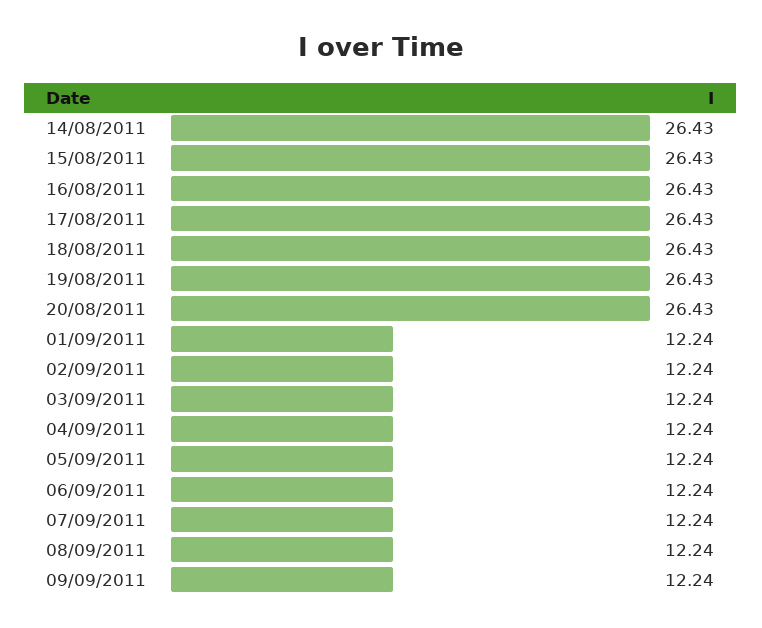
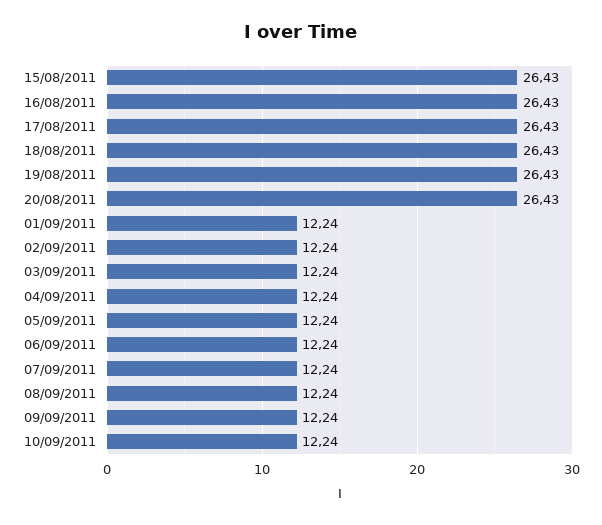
14/08/2011: 26.43 -> none
10/09/2011: none -> 12.24

